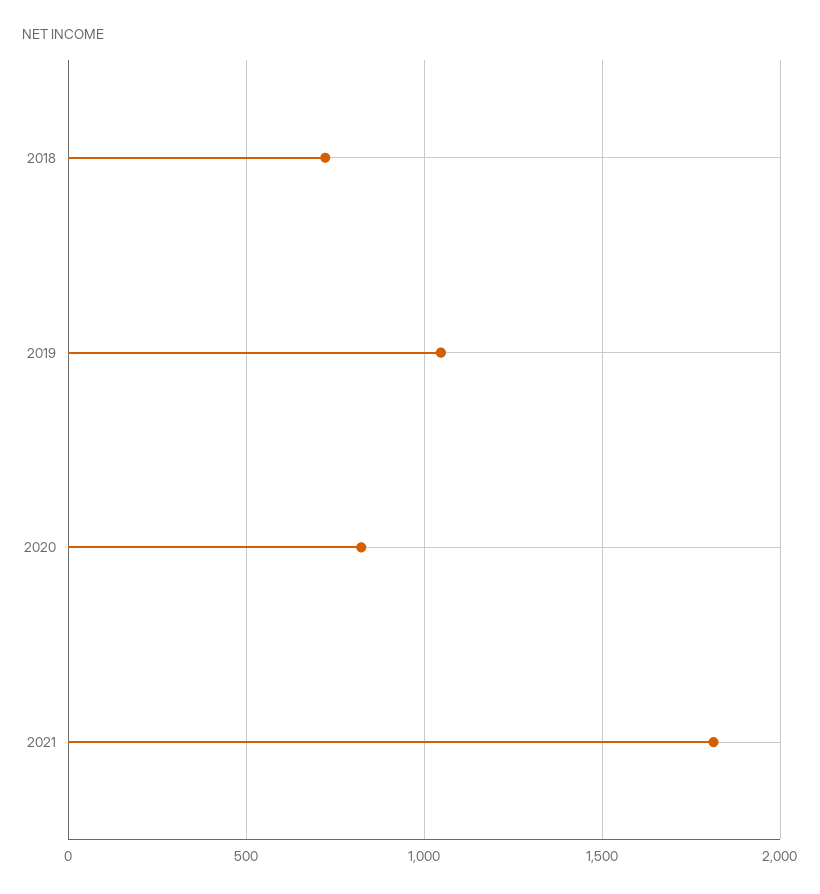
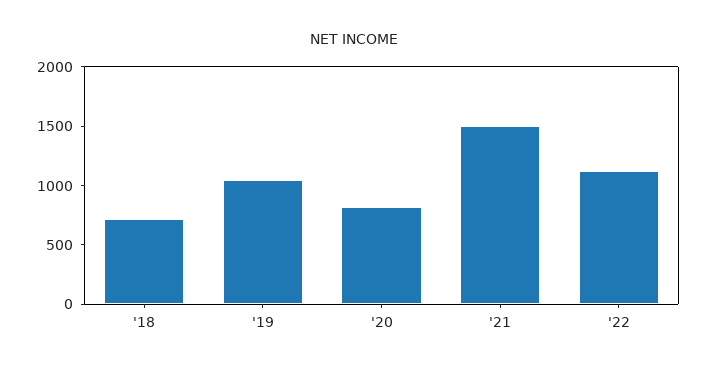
2021: 1800 -> 1500
'22: none -> 1100

